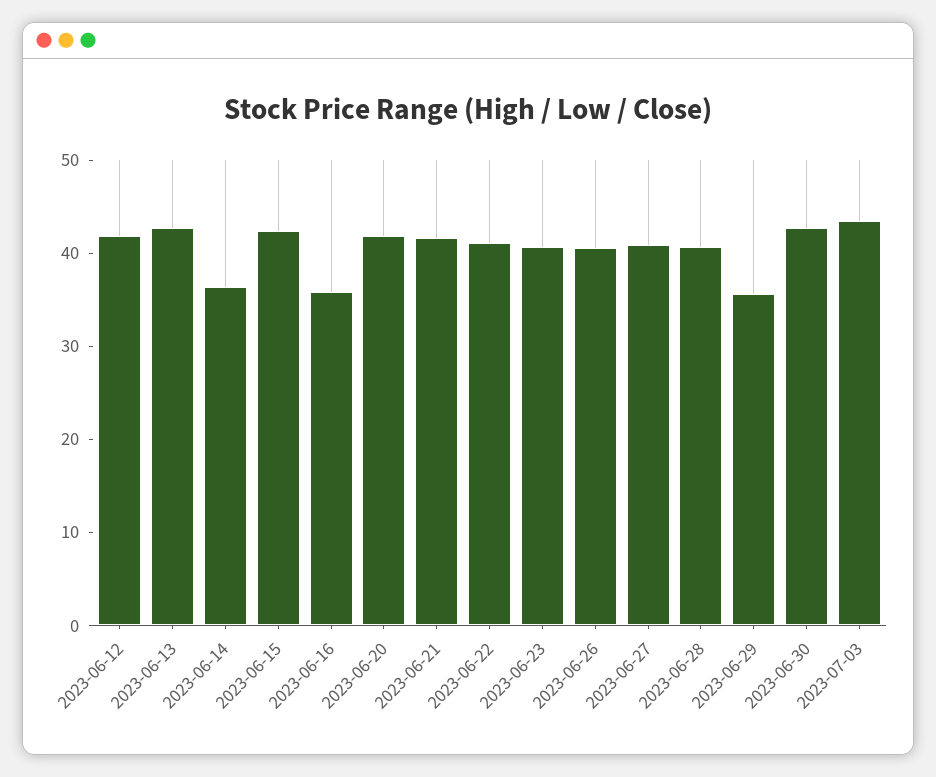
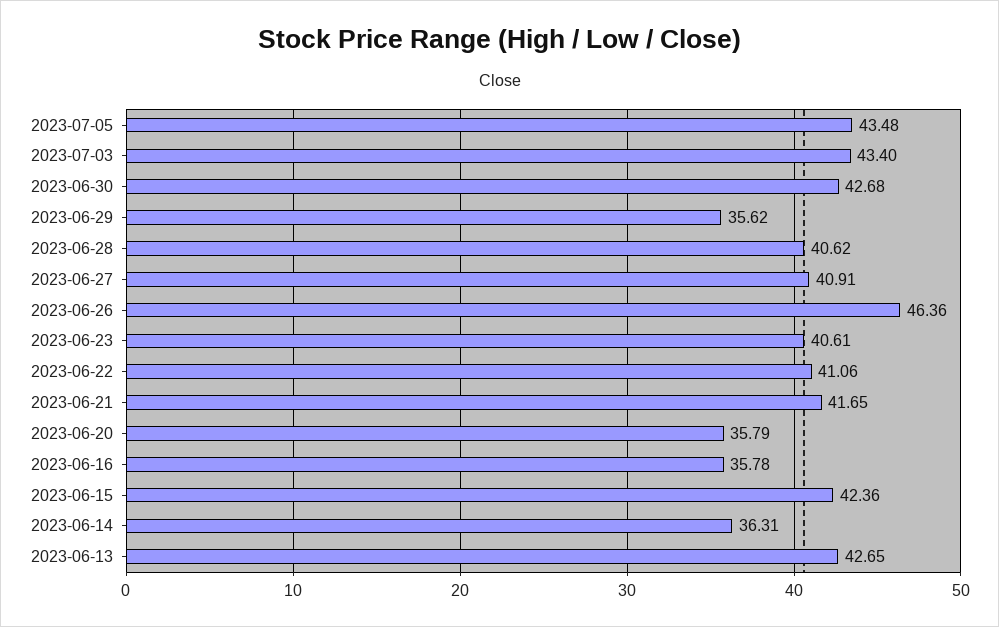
2023-06-12: 42 -> none
2023-06-20: 42 -> 35.79
2023-06-26: 40 -> 46.36
2023-07-05: none -> 43.48

